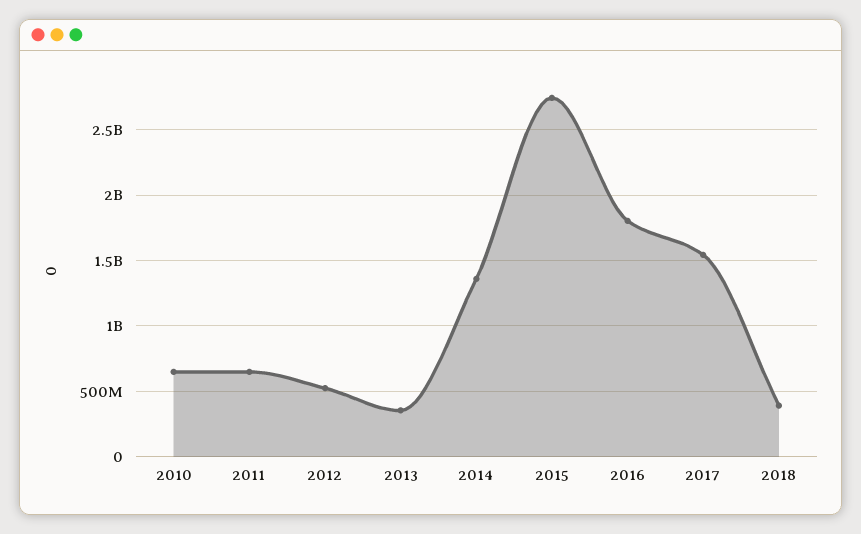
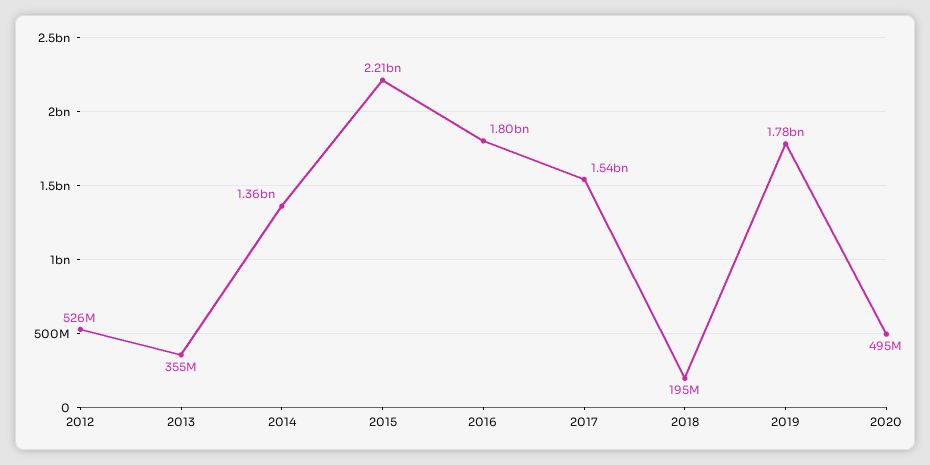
2010: 650000000 -> none
2011: 650000000 -> none
2015: 2750000000 -> 2210000000
2018: 400000000 -> 195000000
2019: none -> 1780000000
2020: none -> 495000000

